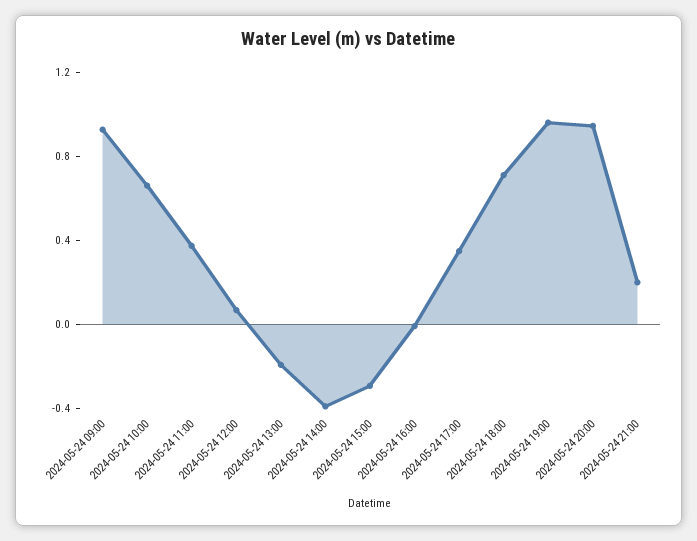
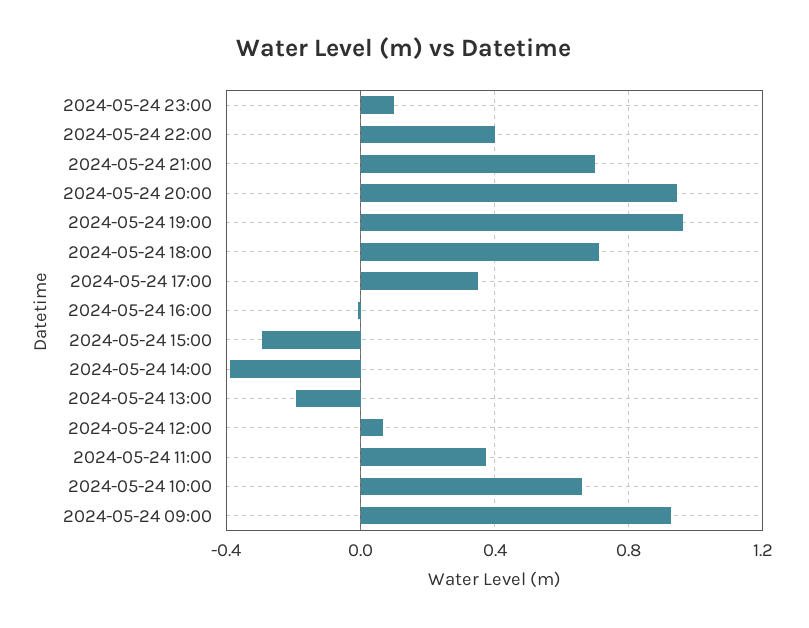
2024-05-24 21:00: 0.2 -> 0.7
2024-05-24 23:00: none -> 0.1
2024-05-24 22:00: none -> 0.4

